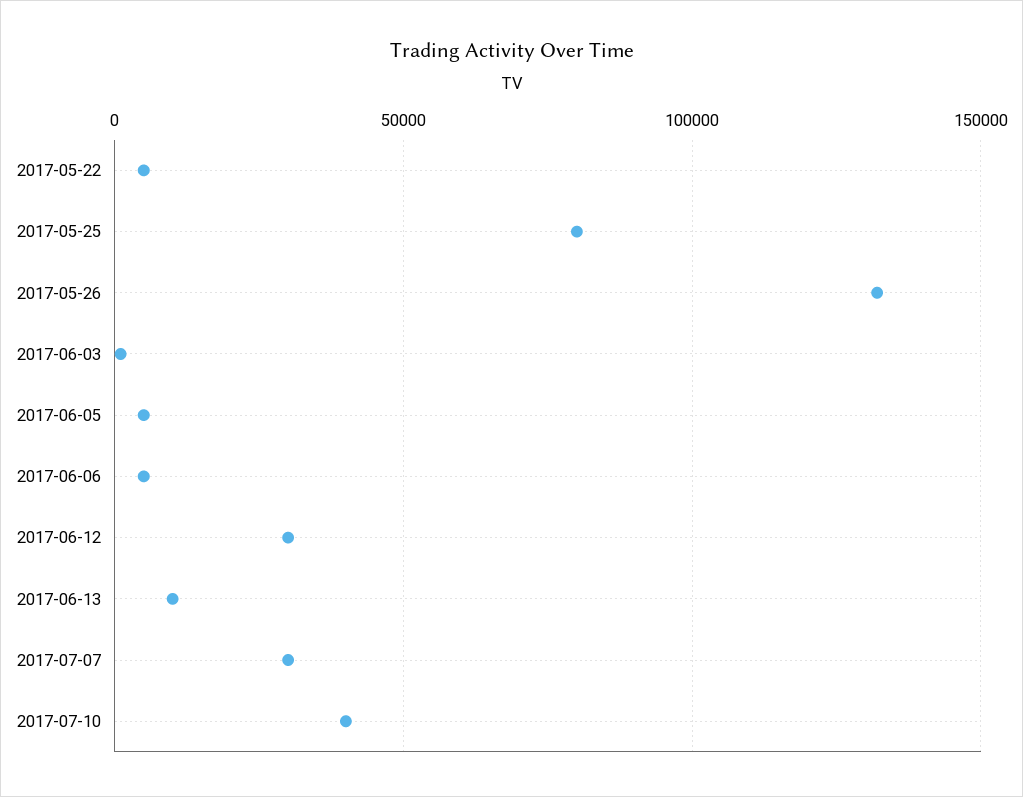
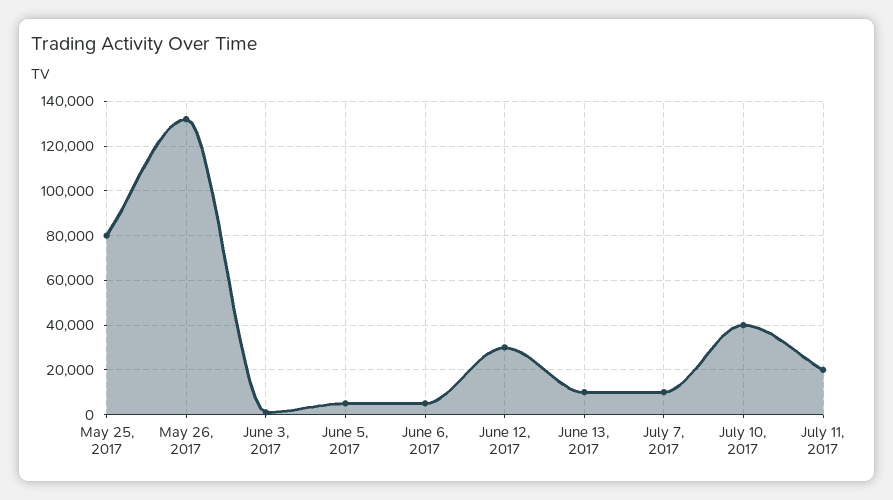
2017-05-22: 5000 -> none
2017-07-07: 30000 -> 10000
July 11, 2017: none -> 20000

